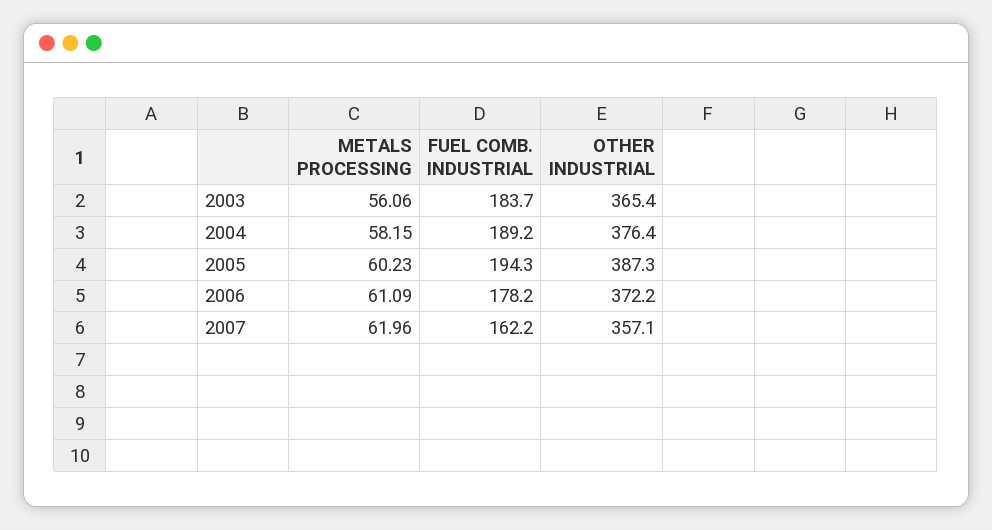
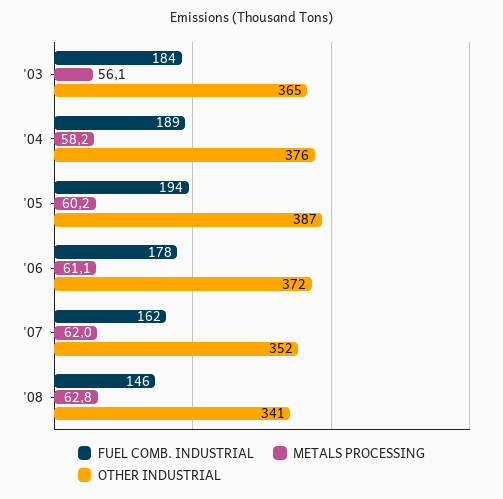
OTHER INDUSTRIAL, 2007: 357.1 -> 352
FUEL COMB. INDUSTRIAL, '08: none -> 146
METALS PROCESSING, '08: none -> 62.8
OTHER INDUSTRIAL, '08: none -> 341

